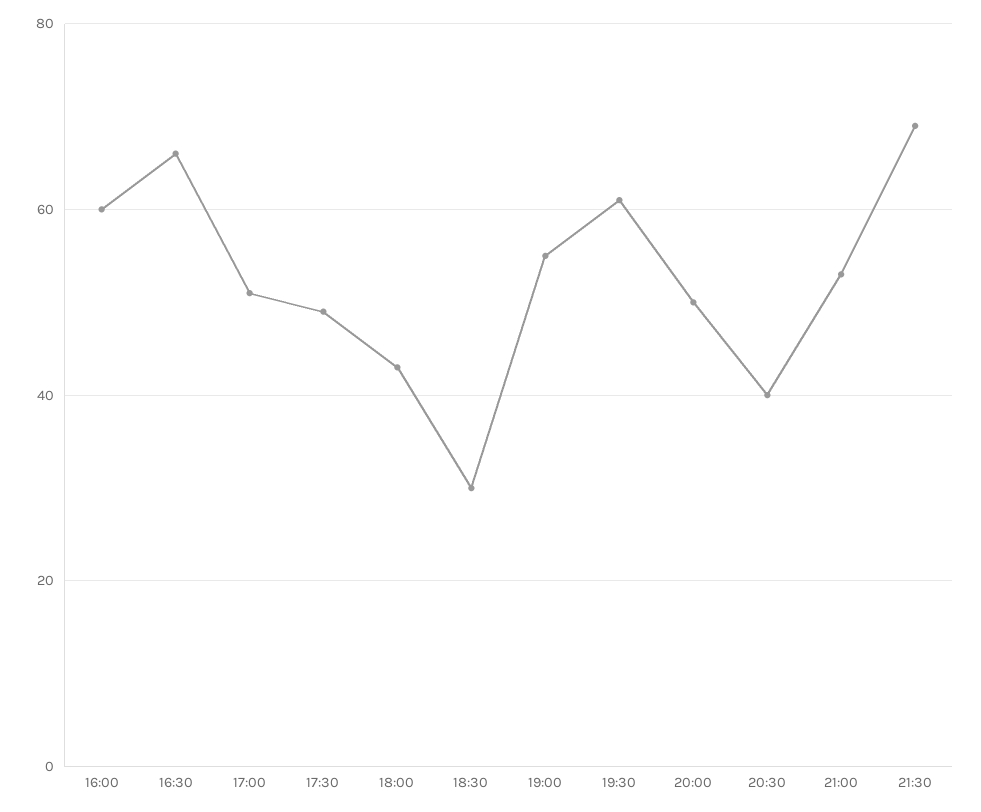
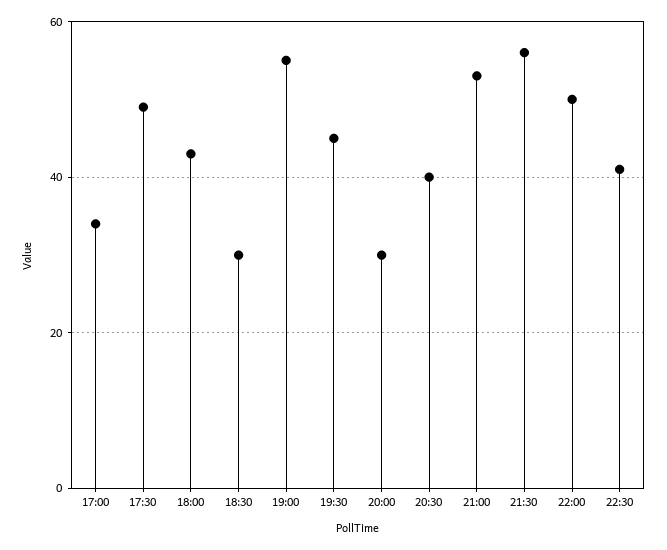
16:00: 60 -> none
16:30: 65 -> none
17:00: 50 -> 35
19:30: 60 -> 45
20:00: 50 -> 30
21:30: 70 -> 55
22:00: none -> 50
22:30: none -> 40

